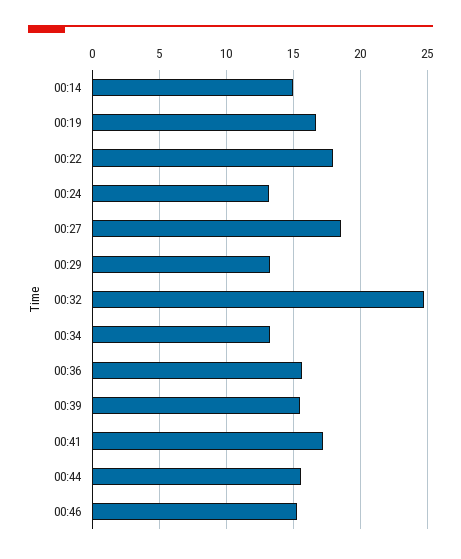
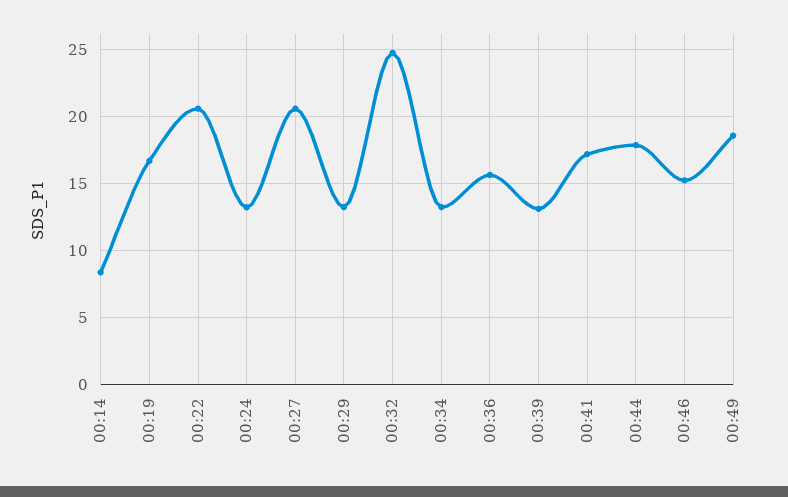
00:14: 15 -> 8.5
00:22: 18 -> 20.5
00:27: 18.5 -> 20.5
00:39: 15.5 -> 13
00:44: 15.5 -> 18
00:49: none -> 18.5

